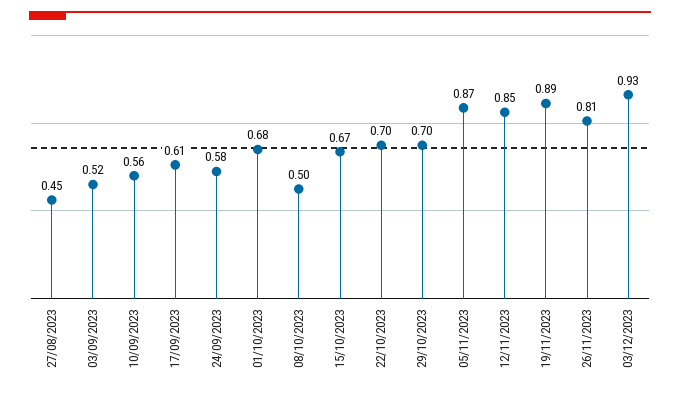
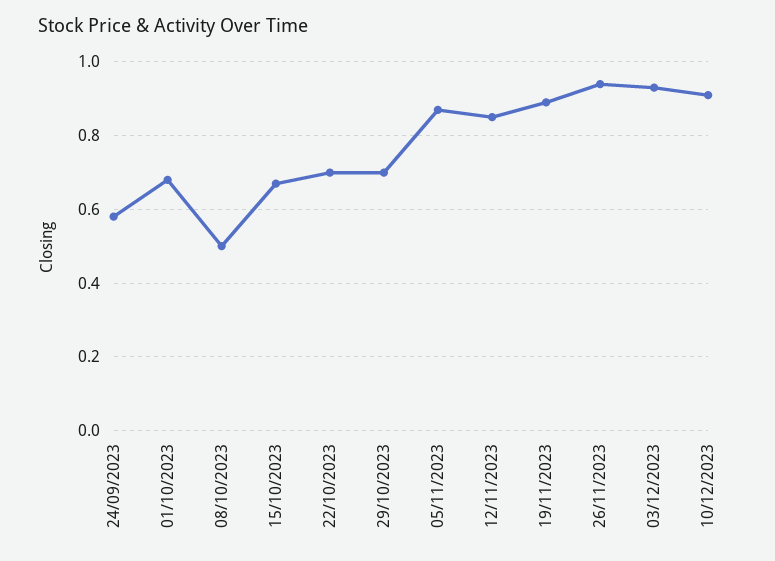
27/08/2023: 0.45 -> none
03/09/2023: 0.52 -> none
10/09/2023: 0.56 -> none
17/09/2023: 0.61 -> none
26/11/2023: 0.81 -> 0.95
10/12/2023: none -> 0.9

